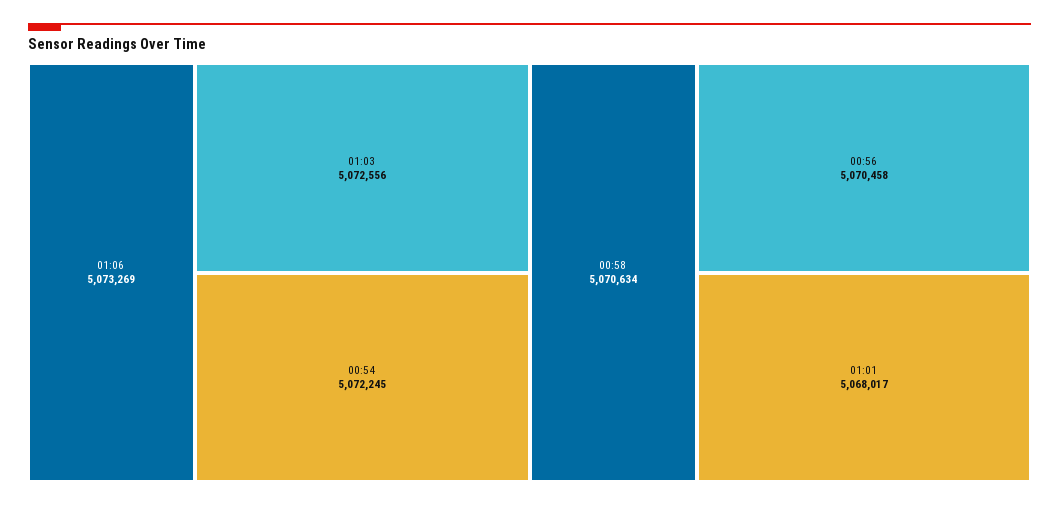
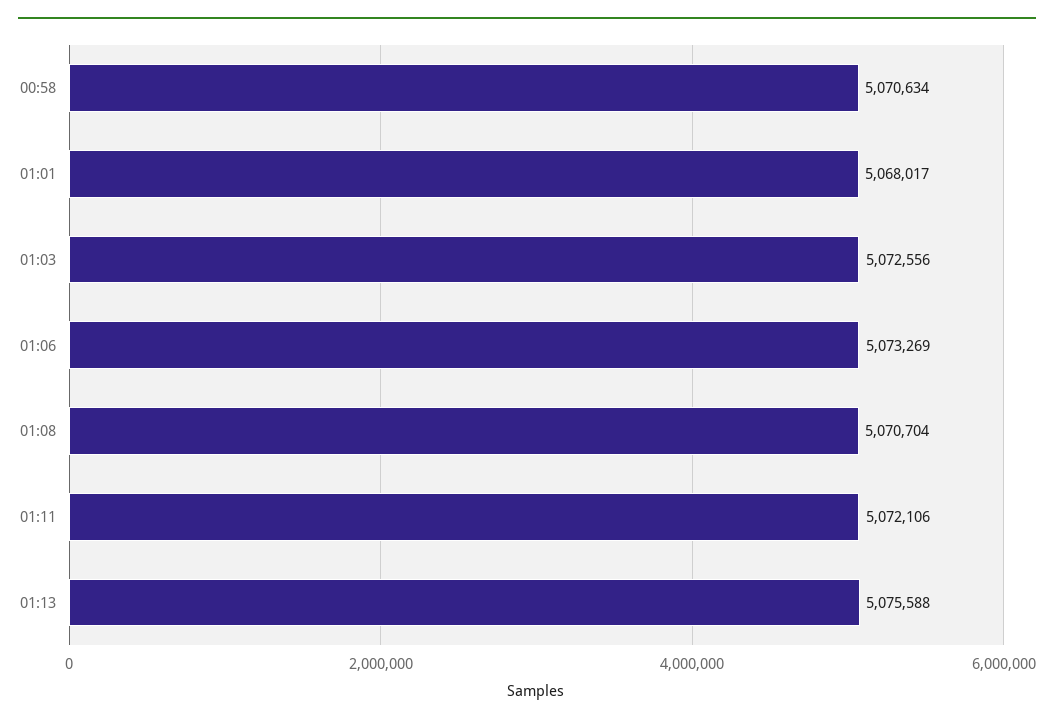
00:54: 5072245 -> none
00:56: 5070458 -> none
01:08: none -> 5070704
01:11: none -> 5072106
01:13: none -> 5075588

